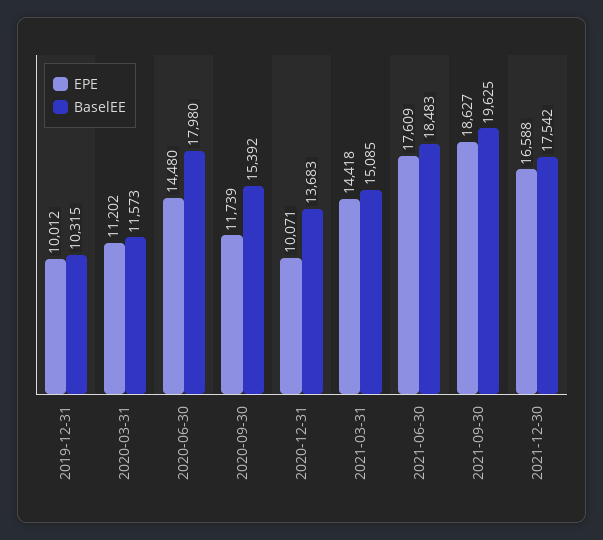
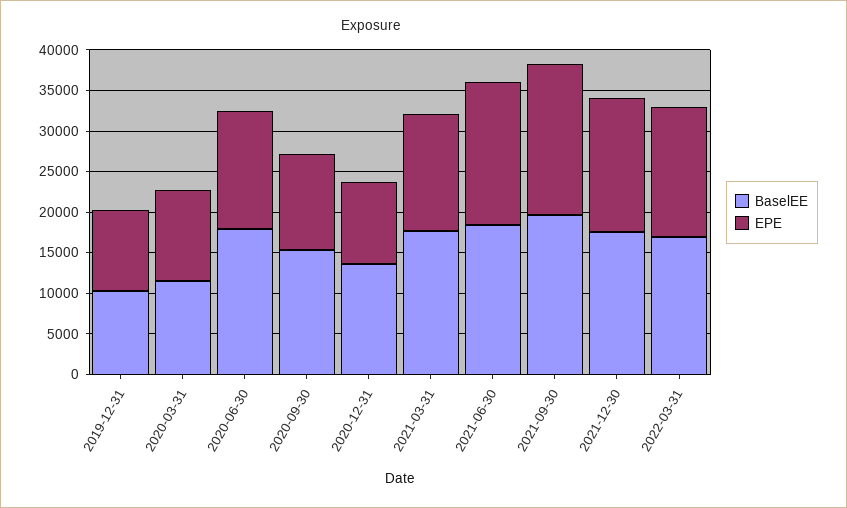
BaselEE, 2021-03-31: 15085 -> 18000
BaselEE, 2022-03-31: none -> 17000
EPE, 2022-03-31: none -> 16000

